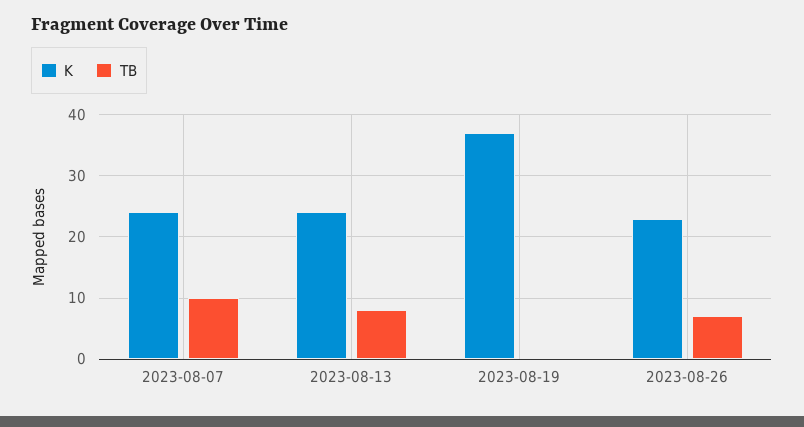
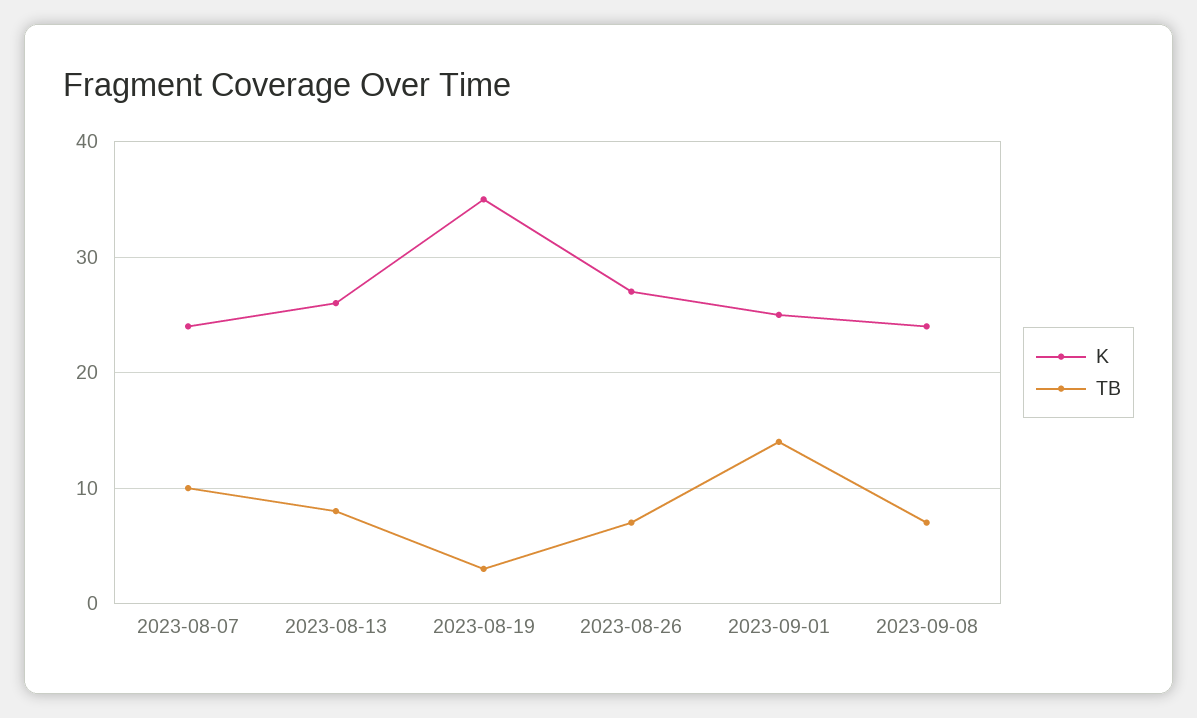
K, 2023-08-13: 24 -> 26
K, 2023-08-19: 37 -> 35
TB, 2023-08-19: 0 -> 3
K, 2023-08-26: 23 -> 27
K, 2023-09-01: none -> 25
TB, 2023-09-01: none -> 14
K, 2023-09-08: none -> 24
TB, 2023-09-08: none -> 7

